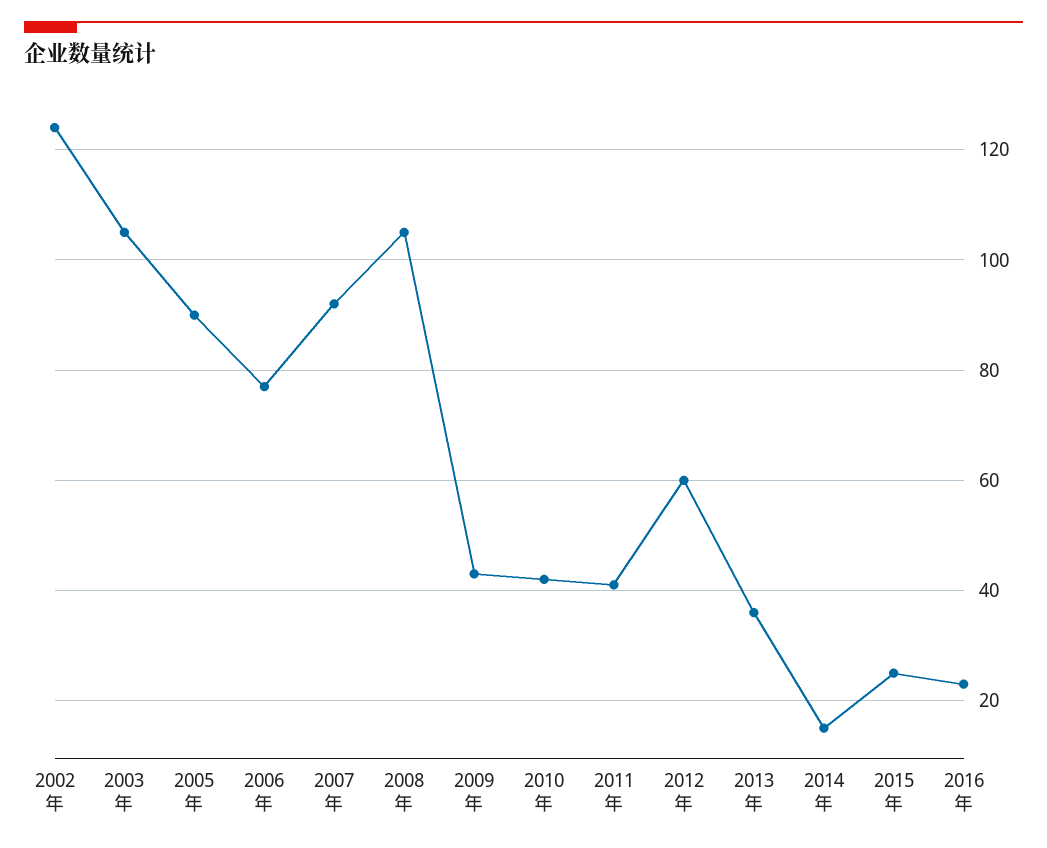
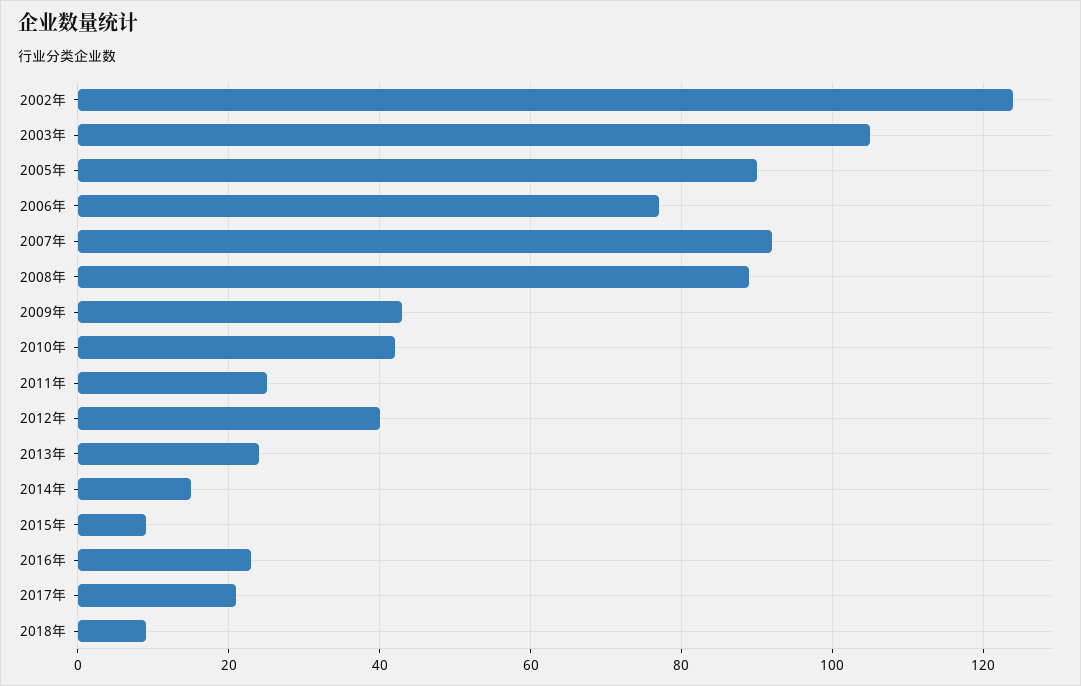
2008年: 105 -> 90
2011年: 40 -> 25
2012年: 60 -> 40
2013年: 35 -> 25
2015年: 25 -> 10
2017年: none -> 20
2018年: none -> 10

